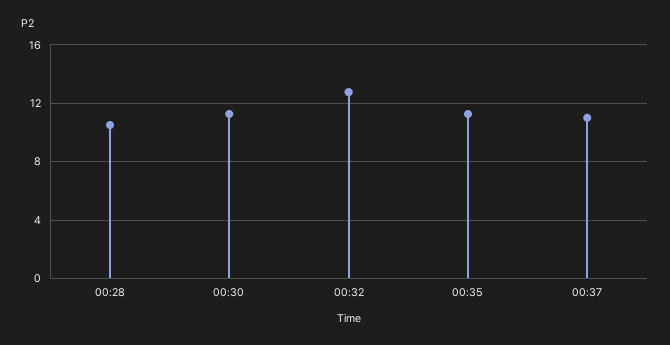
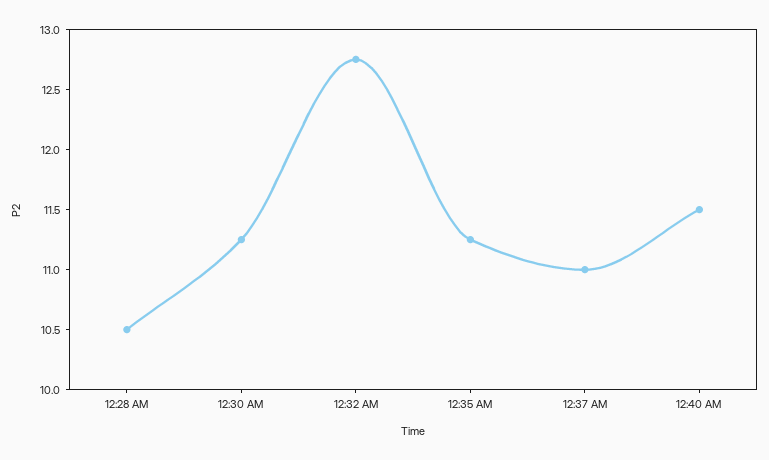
12:40 AM: none -> 11.5

